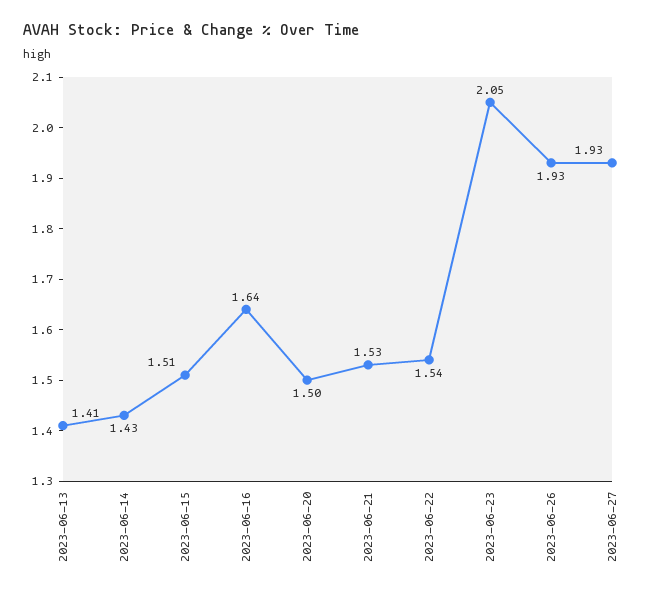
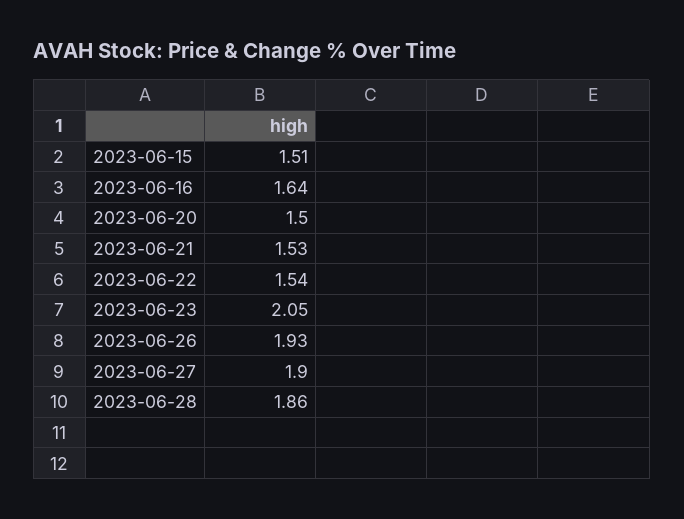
2023-06-13: 1.41 -> none
2023-06-14: 1.43 -> none
2023-06-27: 1.93 -> 1.9
2023-06-28: none -> 1.86

